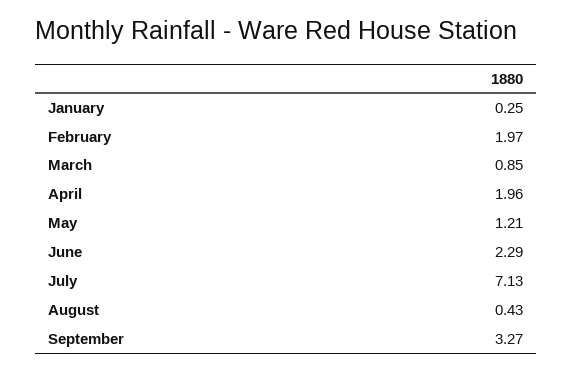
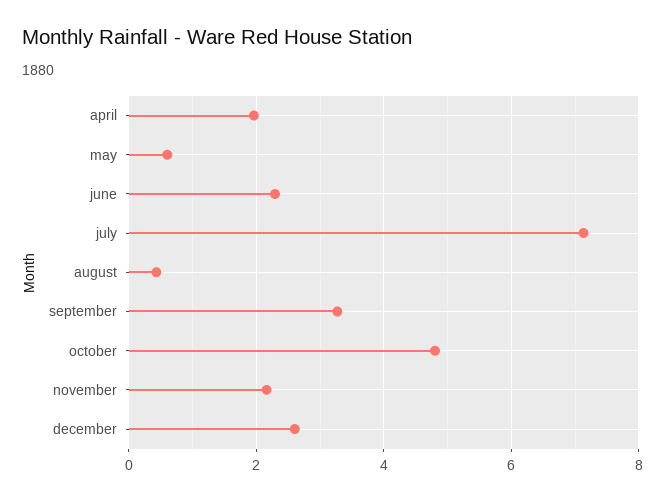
January: 0.25 -> none
February: 1.97 -> none
March: 0.85 -> none
May: 1.21 -> 0.6
october: none -> 4.8
november: none -> 2.2
december: none -> 2.6

